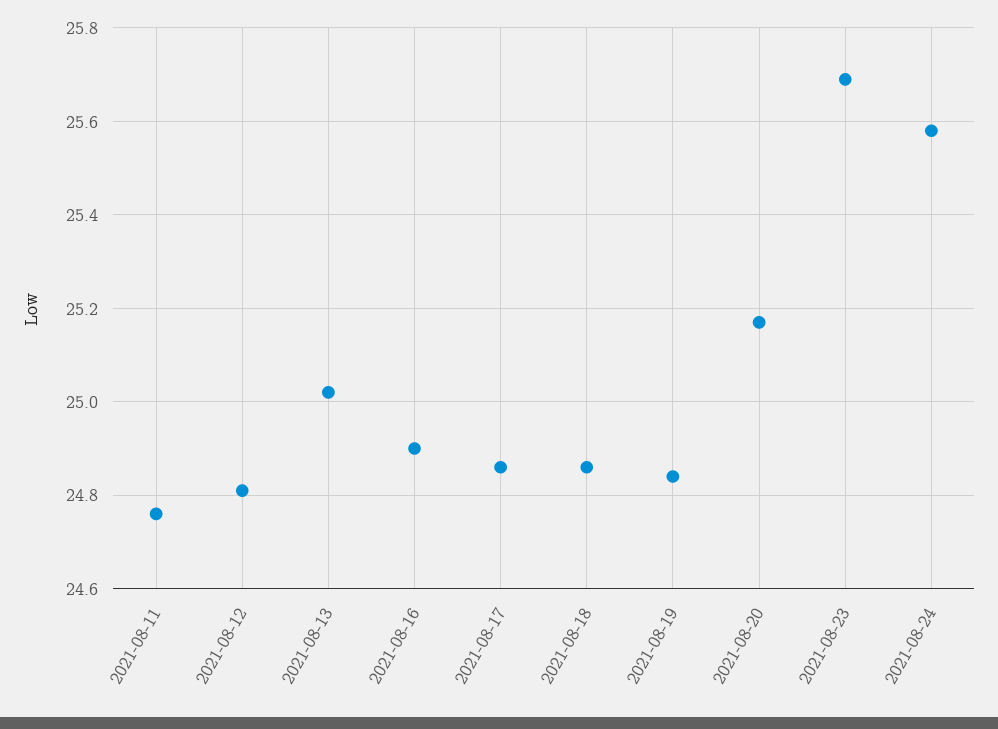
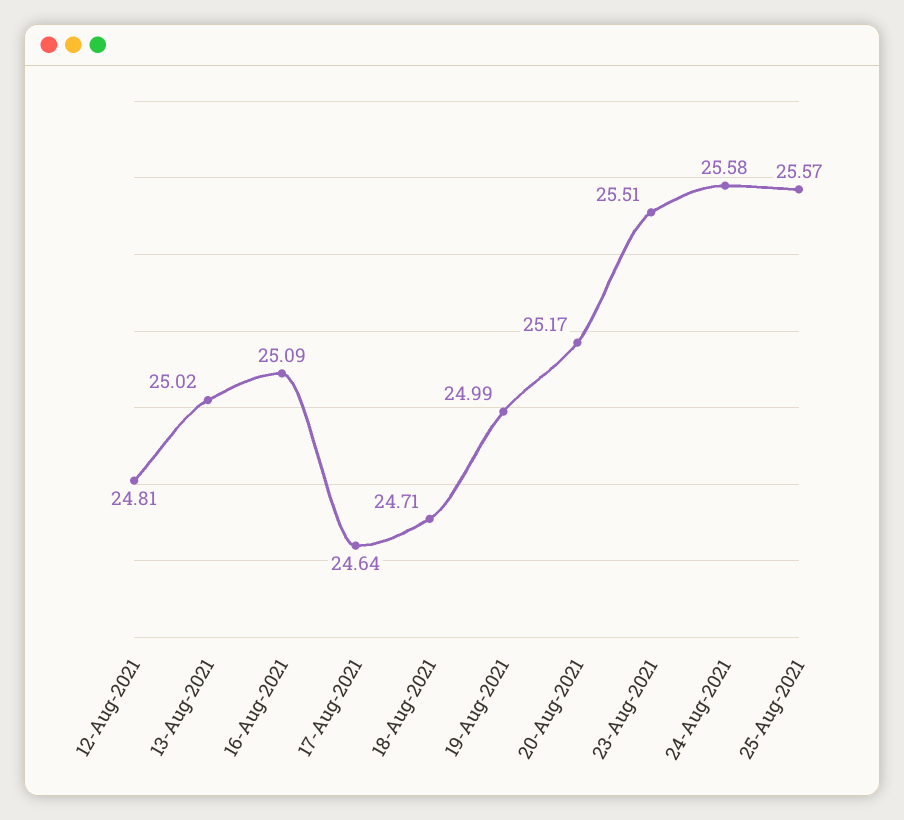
2021-08-11: 24.75 -> none
2021-08-16: 24.9 -> 25.09
2021-08-17: 24.85 -> 24.64
2021-08-18: 24.85 -> 24.71
2021-08-19: 24.85 -> 24.99
2021-08-23: 25.7 -> 25.51
25-Aug-2021: none -> 25.57

